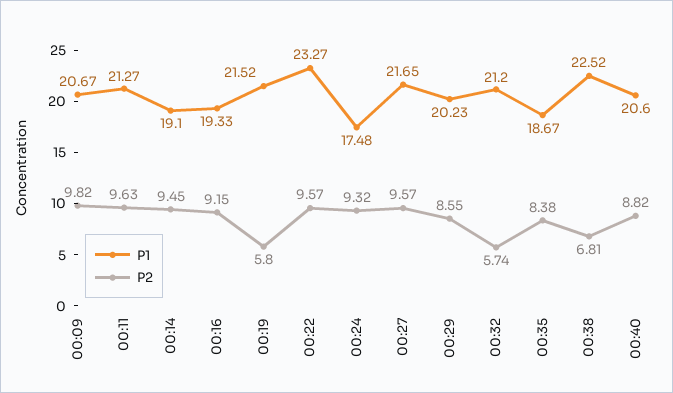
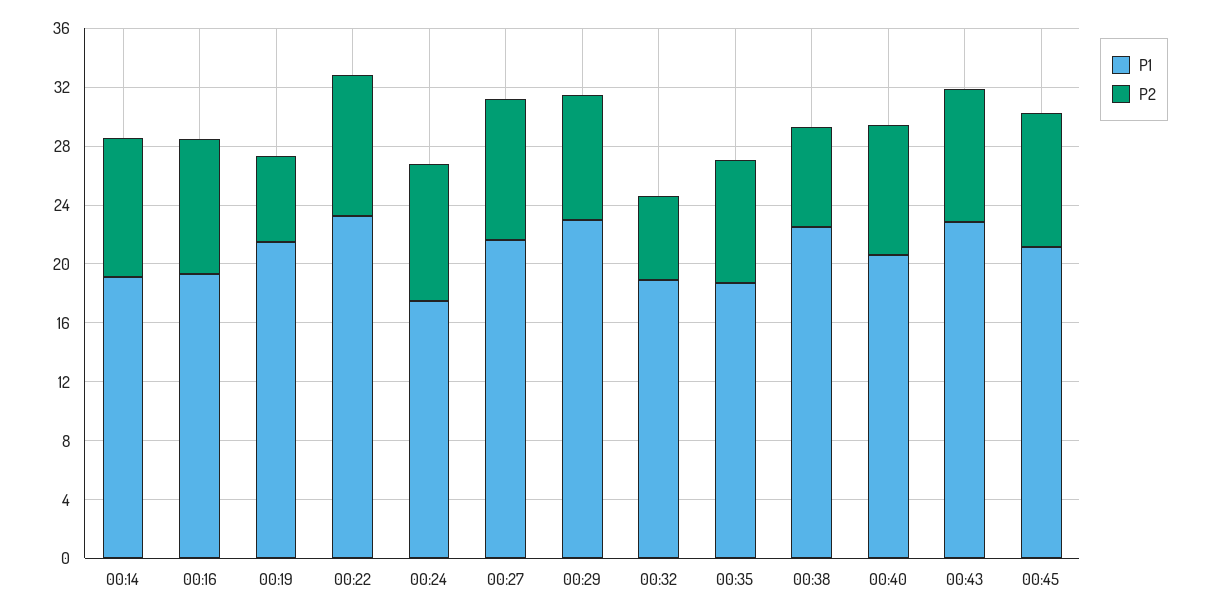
P1, 00:09: 20.67 -> none
P2, 00:09: 9.82 -> none
P1, 00:11: 21.27 -> none
P2, 00:11: 9.63 -> none
P1, 00:29: 20.23 -> 23
P1, 00:32: 21.2 -> 19
P1, 00:43: none -> 23
P2, 00:43: none -> 9
P1, 00:45: none -> 21
P2, 00:45: none -> 9

